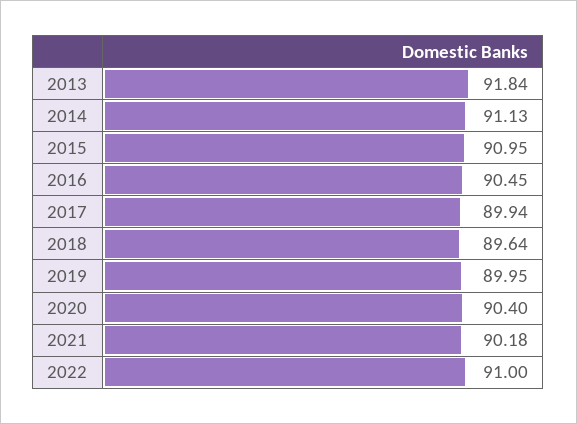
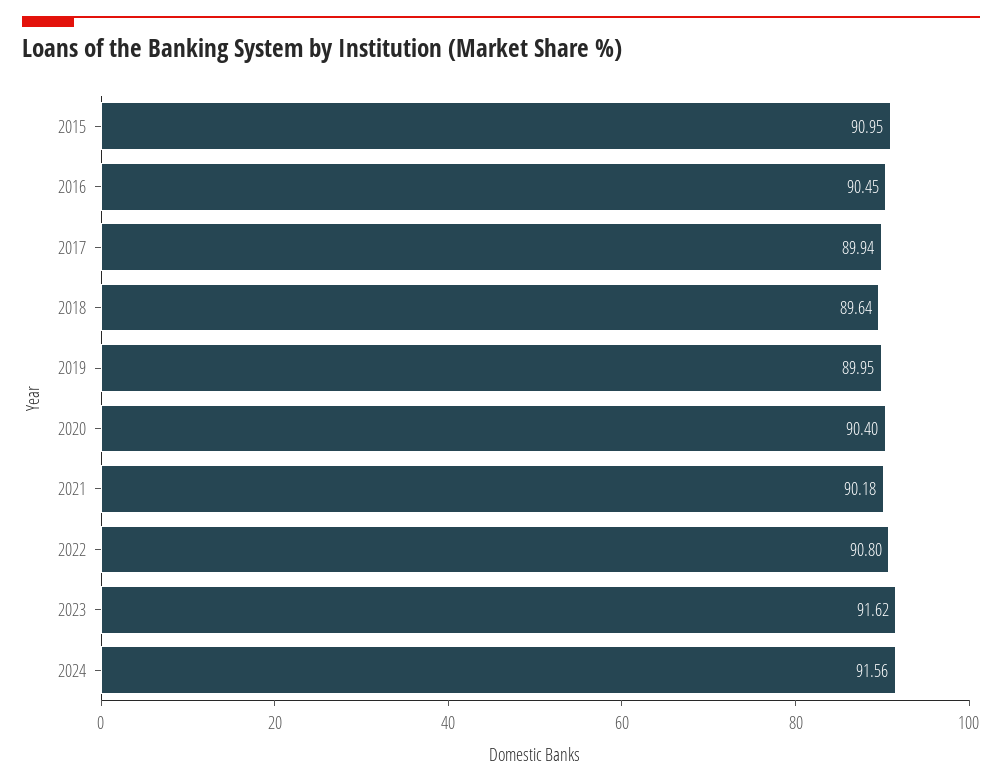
2013: 91.84 -> none
2014: 91.13 -> none
2022: 91 -> 90.8
2023: none -> 91.62
2024: none -> 91.56

